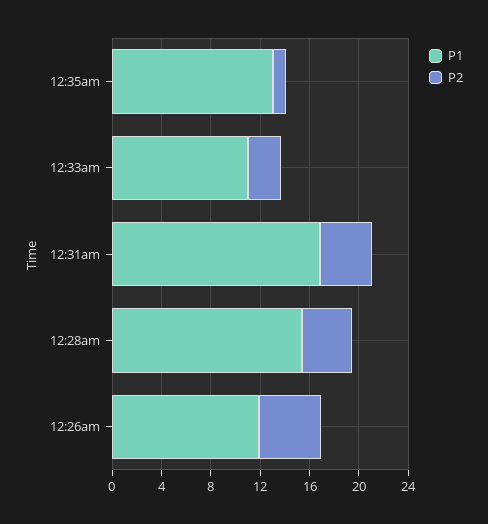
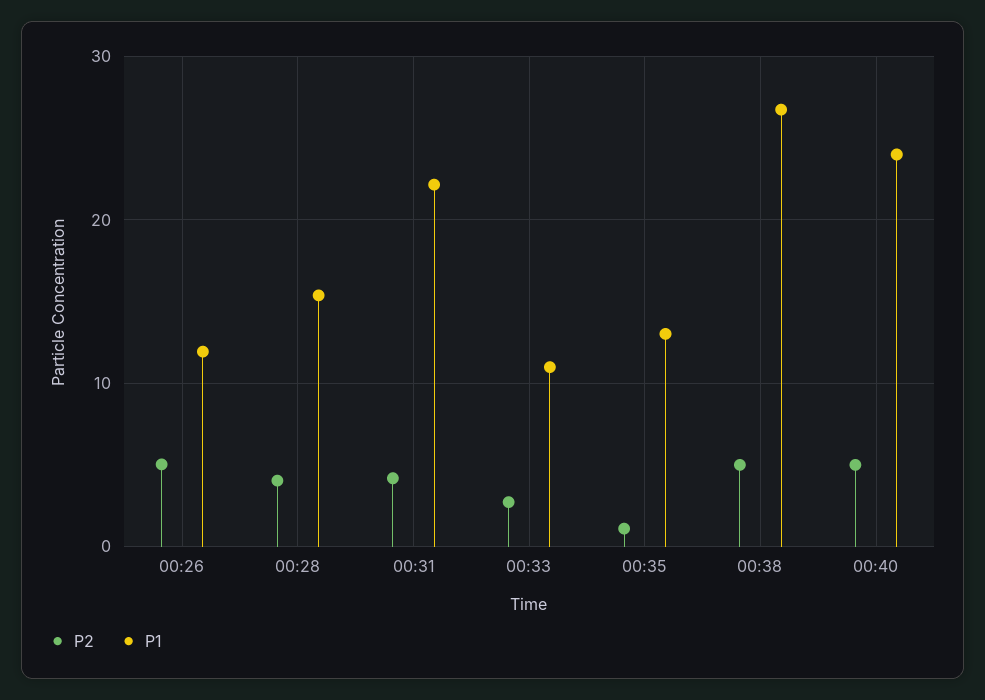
P1, 12:31am: 17 -> 22
P2, 00:38: none -> 5
P1, 00:38: none -> 27
P2, 00:40: none -> 5
P1, 00:40: none -> 24

